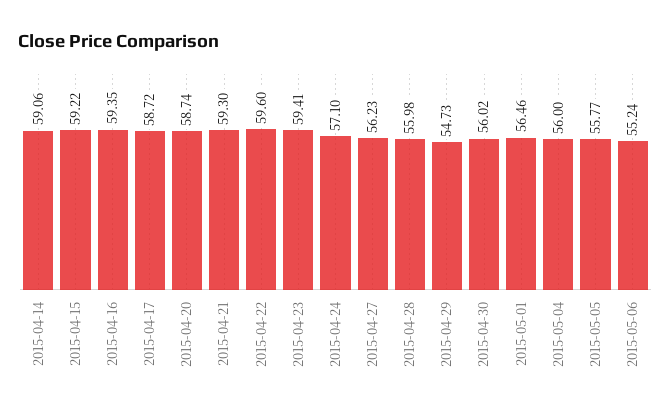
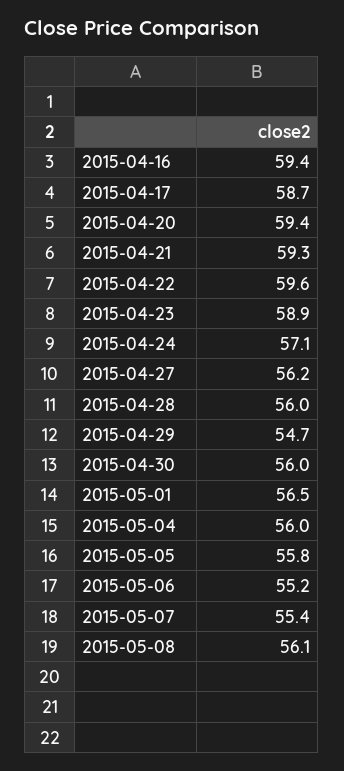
2015-04-14: 59.06 -> none
2015-04-15: 59.22 -> none
2015-04-20: 58.74 -> 59.4
2015-04-23: 59.41 -> 58.9
2015-05-07: none -> 55.4
2015-05-08: none -> 56.1

